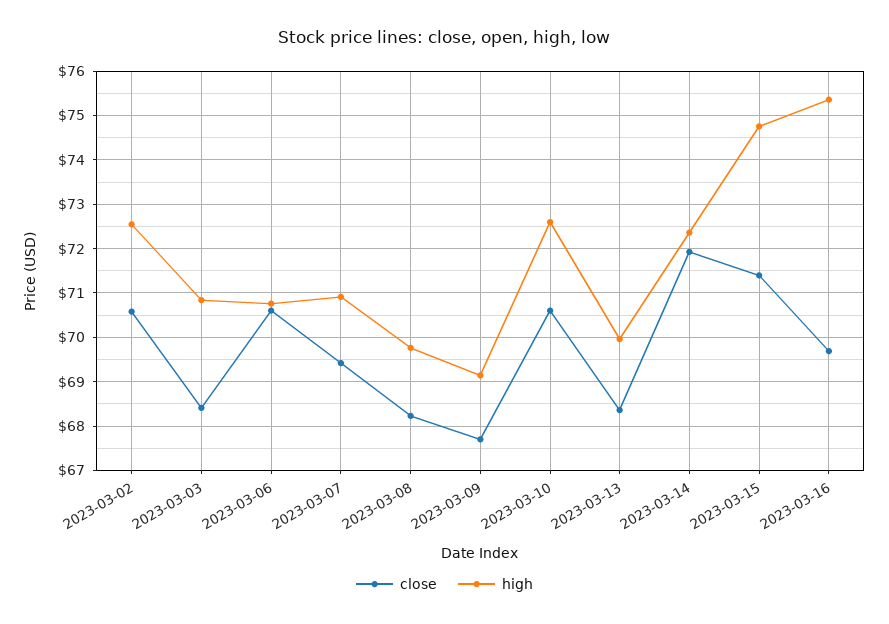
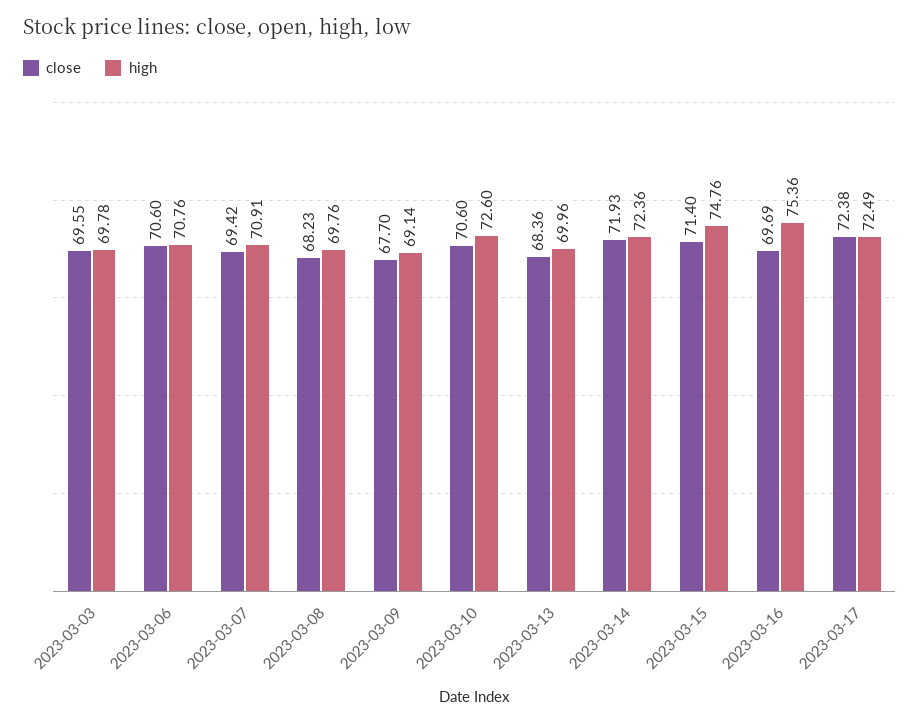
close, 2023-03-02: 70.6 -> none
high, 2023-03-02: 72.6 -> none
close, 2023-03-03: 68.4 -> 69.55
high, 2023-03-03: 70.8 -> 69.78
close, 2023-03-17: none -> 72.38
high, 2023-03-17: none -> 72.49

